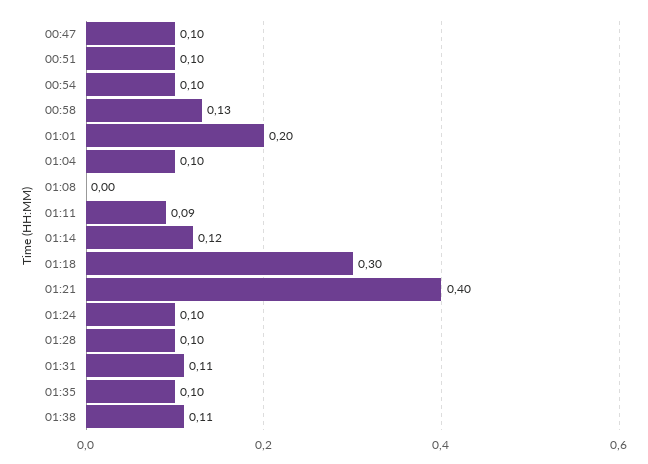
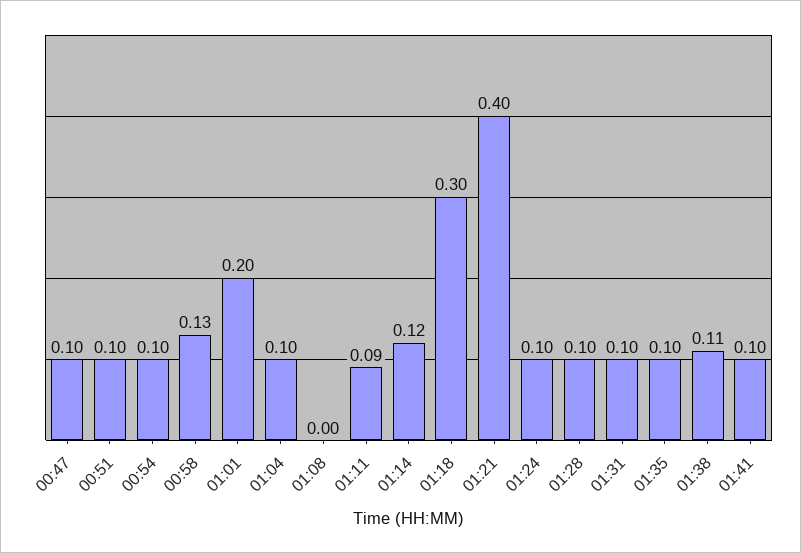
01:31: 0.11 -> 0.1
01:41: none -> 0.1

